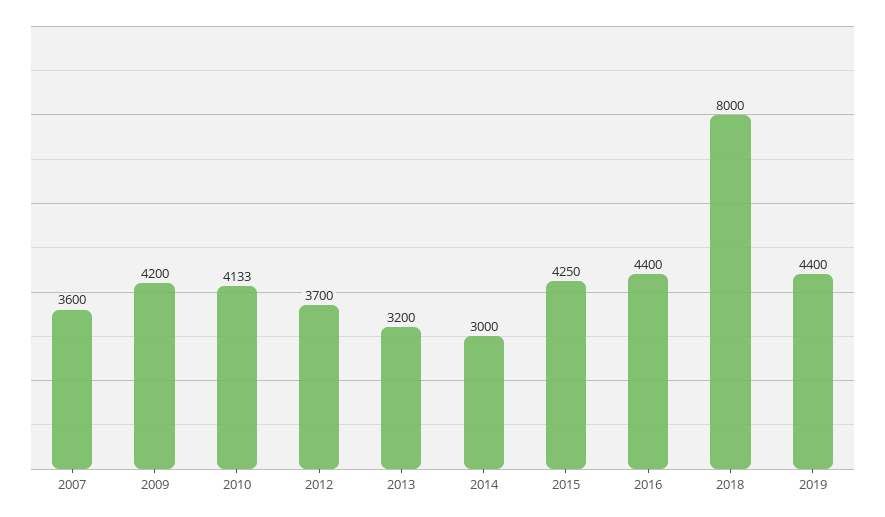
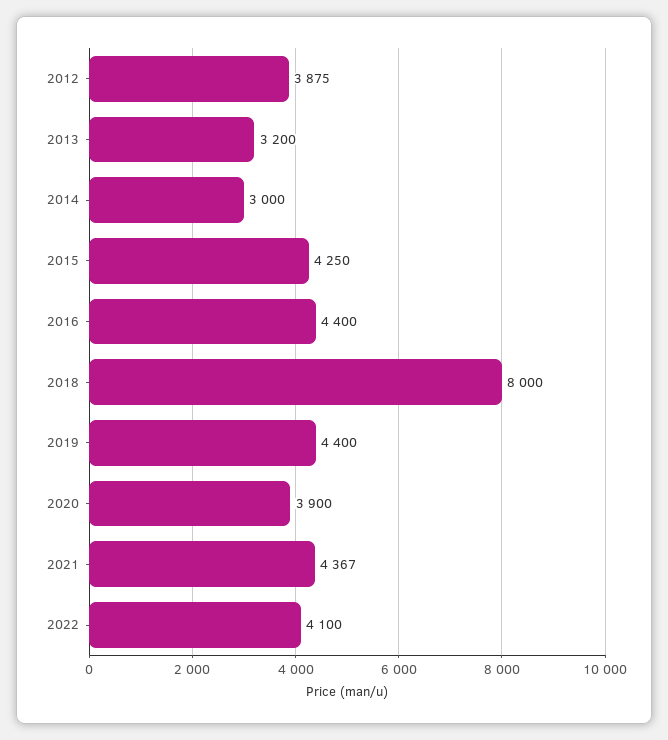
2007: 3600 -> none
2009: 4200 -> none
2010: 4133 -> none
2012: 3700 -> 3875
2020: none -> 3900
2021: none -> 4367
2022: none -> 4100

